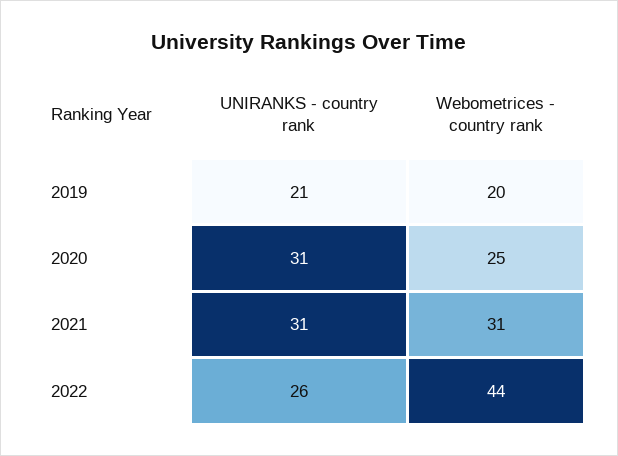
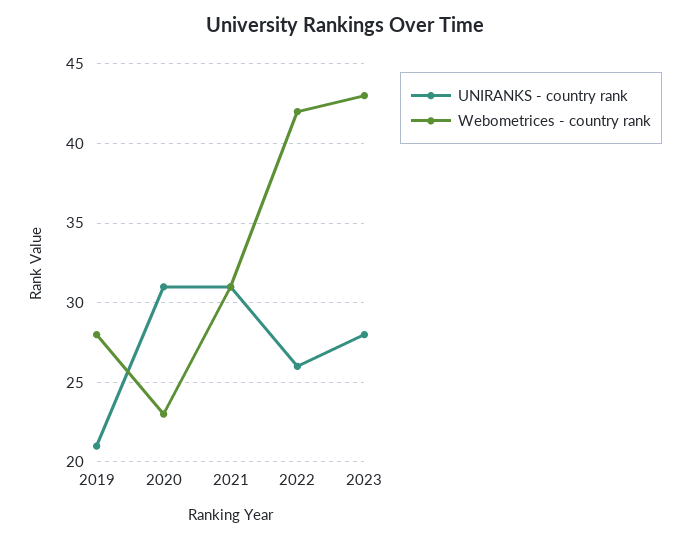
Webometrices - country rank, 2019: 20 -> 28
Webometrices - country rank, 2020: 25 -> 23
Webometrices - country rank, 2022: 44 -> 42
UNIRANKS - country rank, 2023: none -> 28
Webometrices - country rank, 2023: none -> 43

